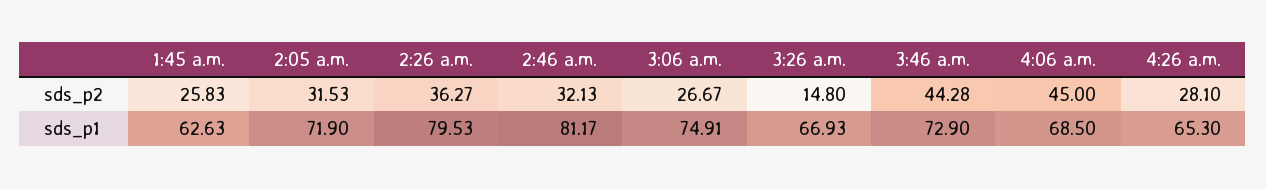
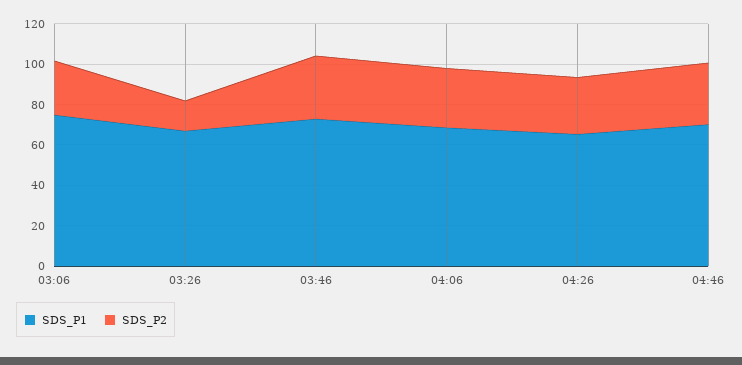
sds_p2, 1:45 a.m.: 25.83 -> none
sds_p2, 2:05 a.m.: 31.53 -> none
sds_p2, 2:26 a.m.: 36.27 -> none
sds_p2, 2:46 a.m.: 32.13 -> none
sds_p2, 3:46 a.m.: 44.28 -> 30
sds_p2, 4:06 a.m.: 45 -> 30
sds_p1, 1:45 a.m.: 62.63 -> none
sds_p1, 2:05 a.m.: 71.9 -> none
sds_p1, 2:26 a.m.: 79.53 -> none
sds_p1, 2:46 a.m.: 81.17 -> none
sds_p1, 04:46: none -> 70
sds_p2, 04:46: none -> 30

